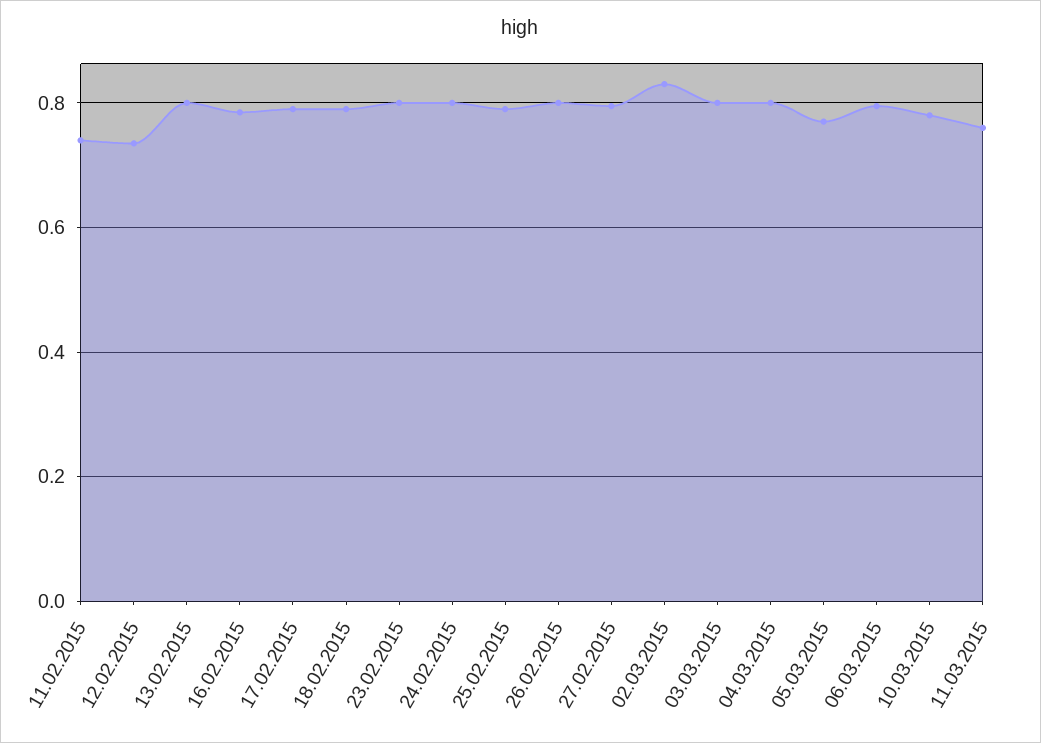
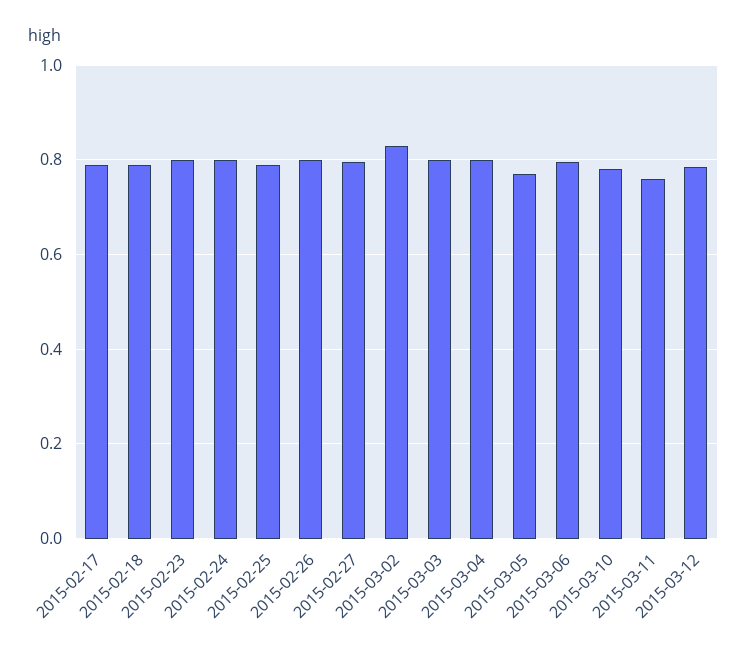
11.02.2015: 0.74 -> none
12.02.2015: 0.74 -> none
13.02.2015: 0.8 -> none
16.02.2015: 0.78 -> none
2015-03-12: none -> 0.78

